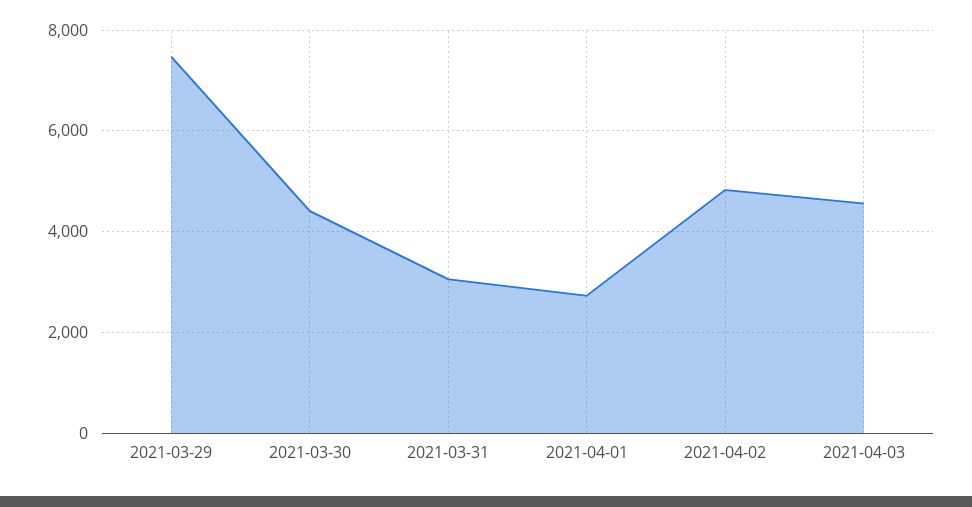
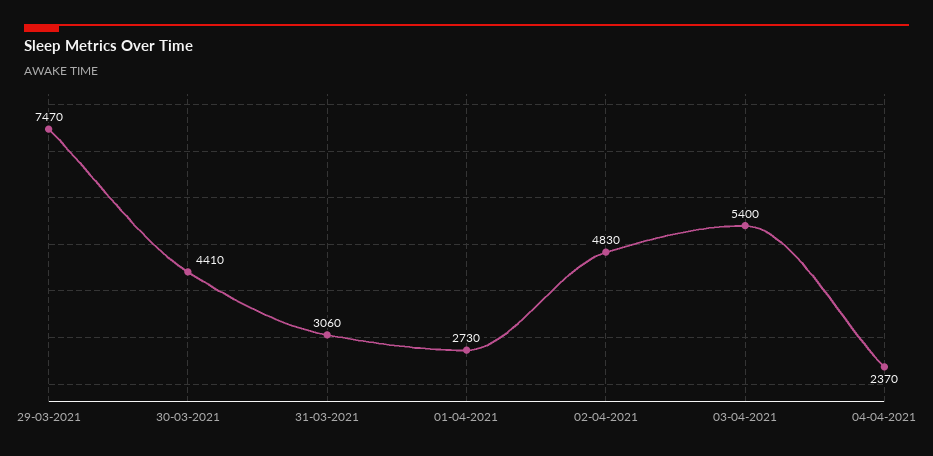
2021-04-03: 4600 -> 5400
04-04-2021: none -> 2370

